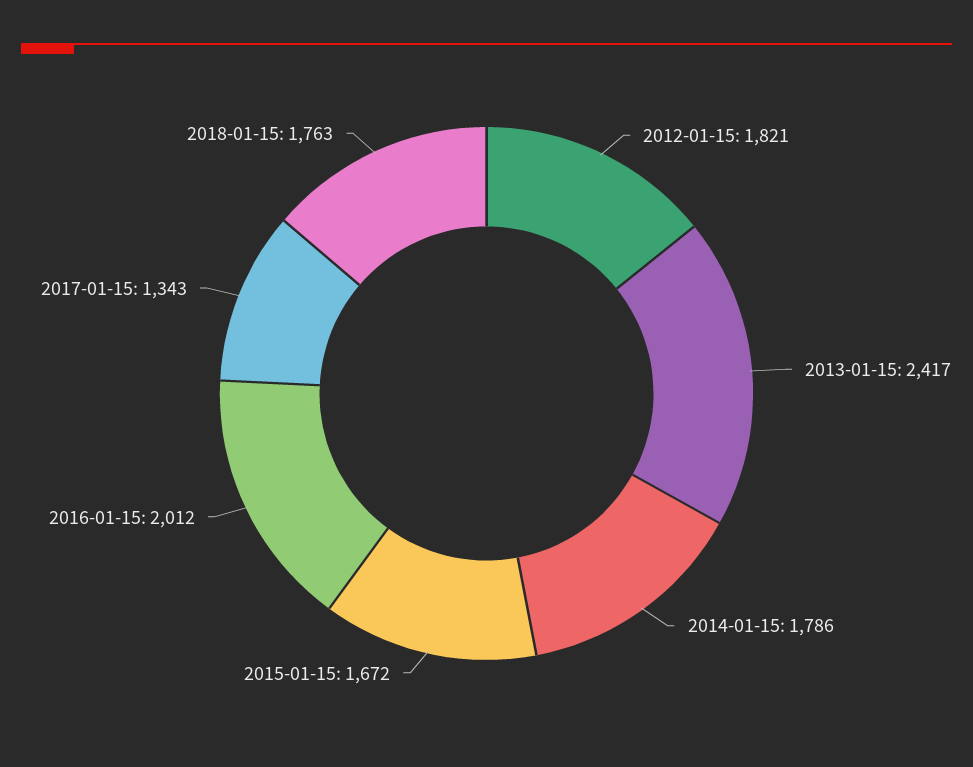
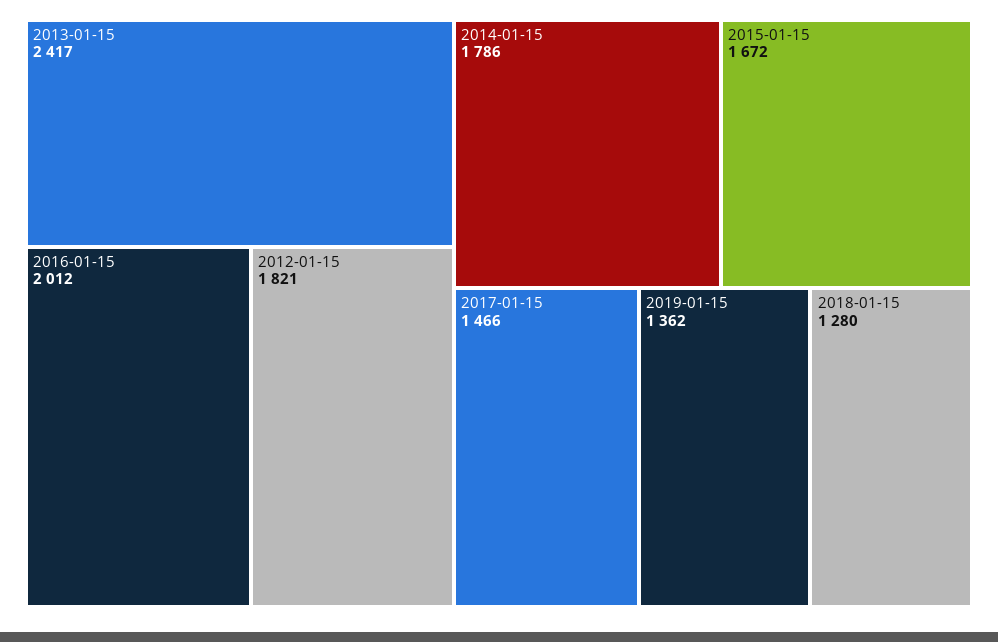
2017-01-15: 1343 -> 1466
2018-01-15: 1763 -> 1280
2019-01-15: none -> 1362

